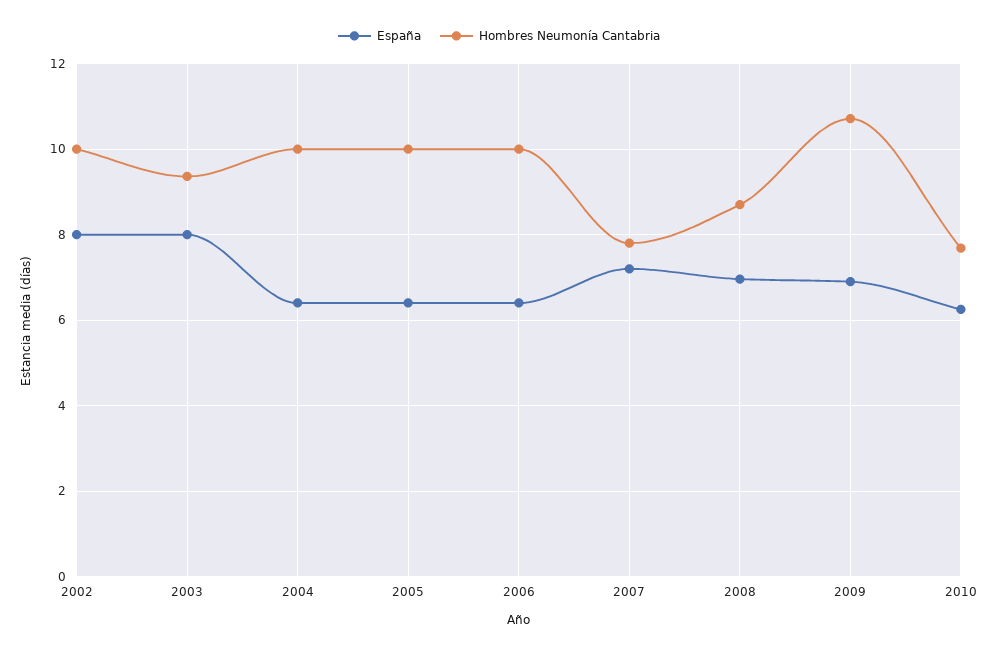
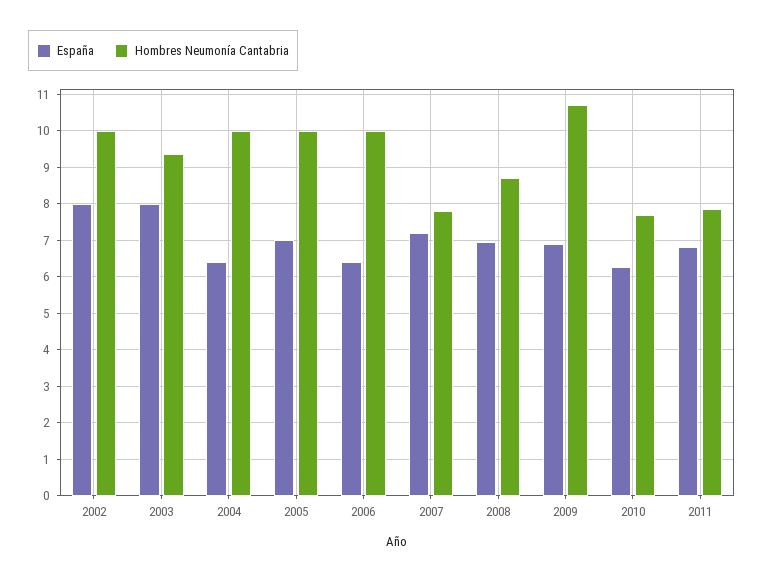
España, 2005: 6.4 -> 7
España, 2011: none -> 6.8
Hombres Neumonía Cantabria, 2011: none -> 7.8

